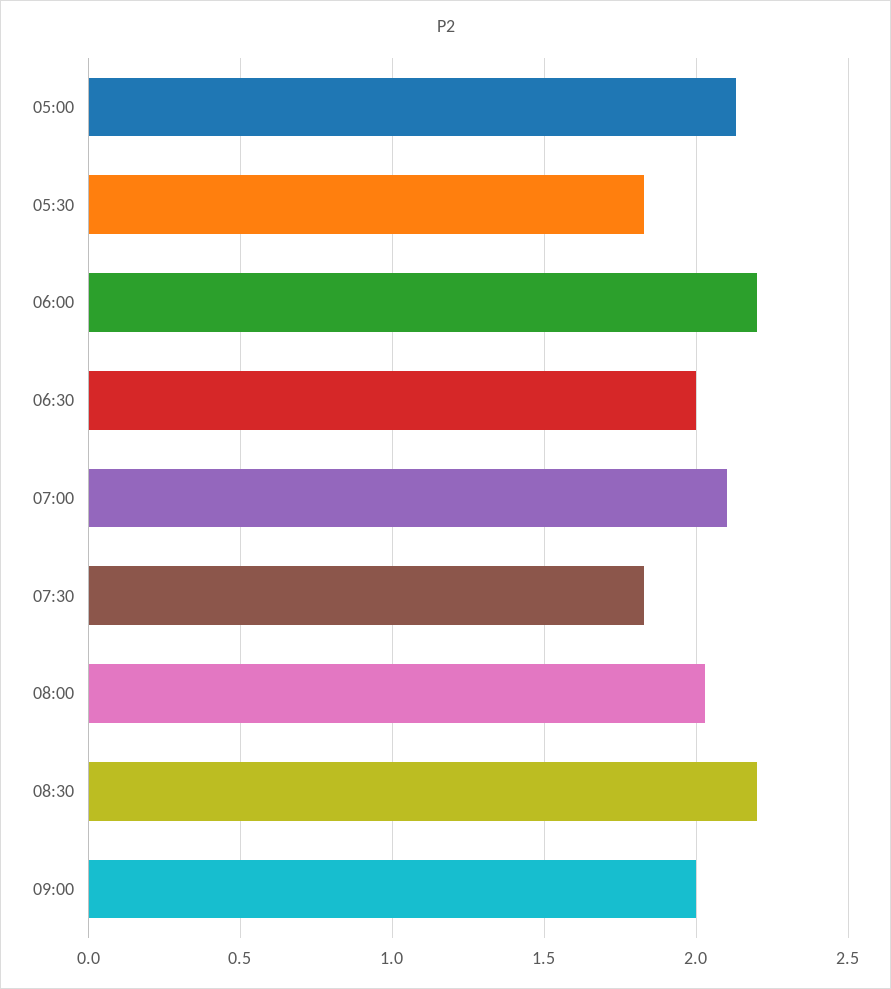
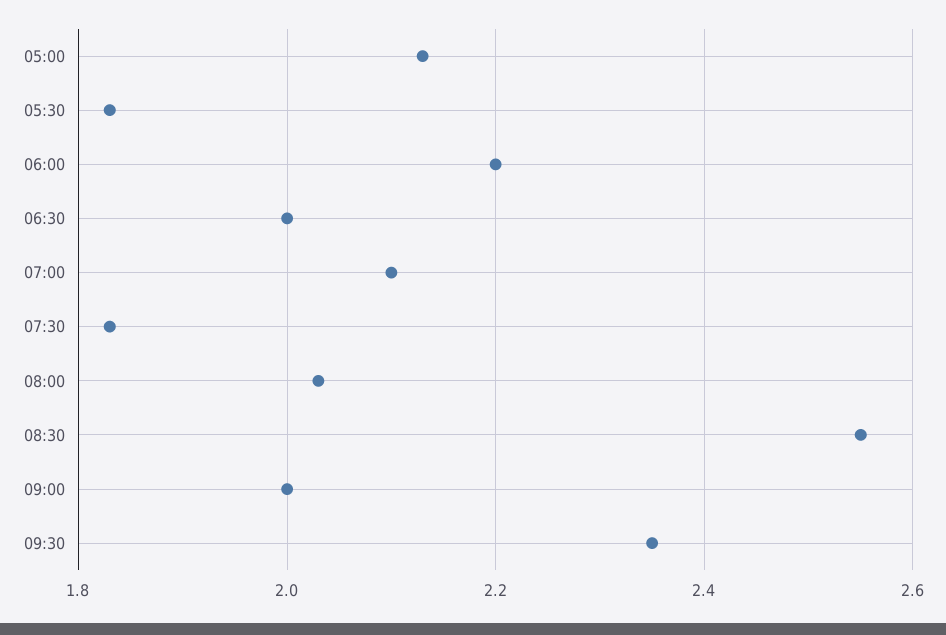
08:30: 2.2 -> 2.55
09:30: none -> 2.35

